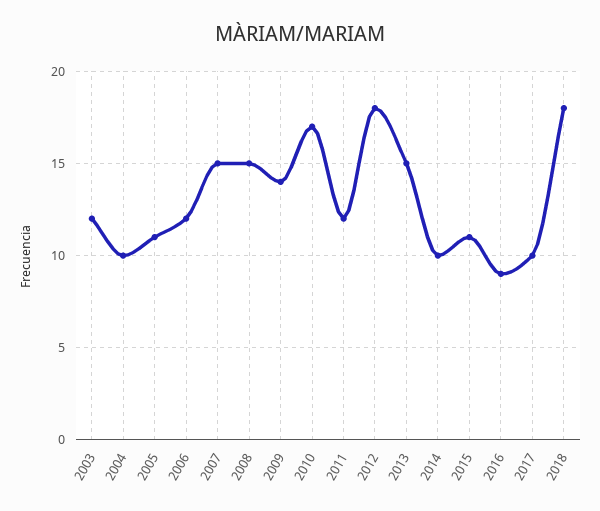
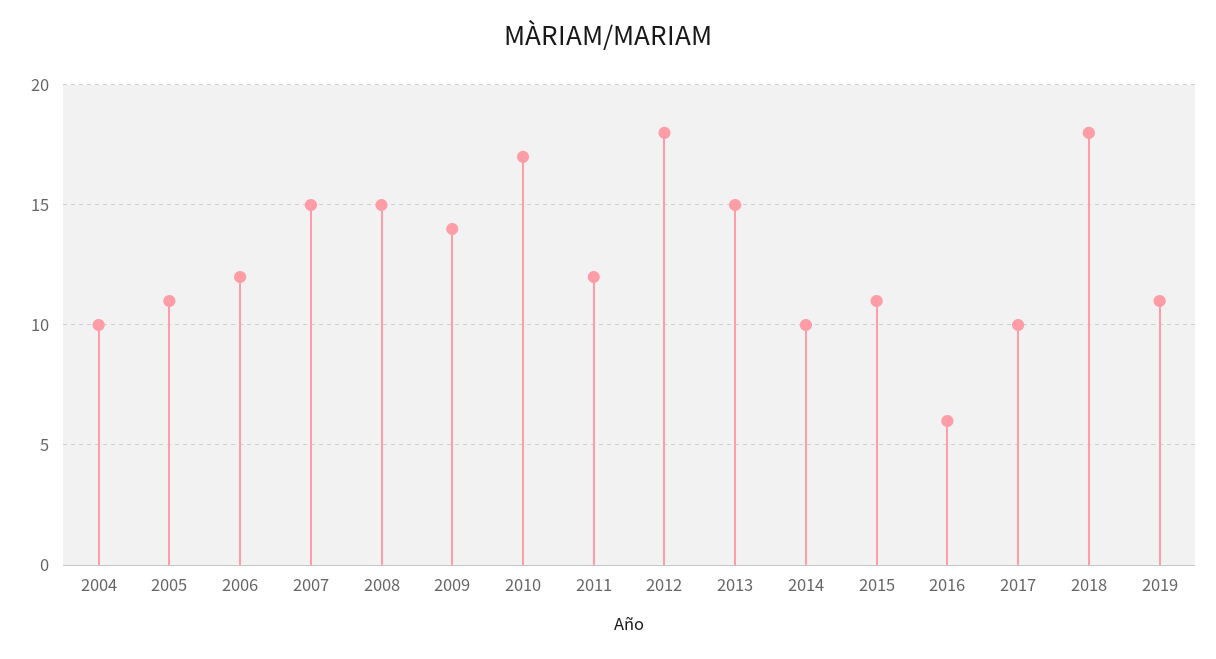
2003: 12 -> none
2016: 9 -> 6
2019: none -> 11

